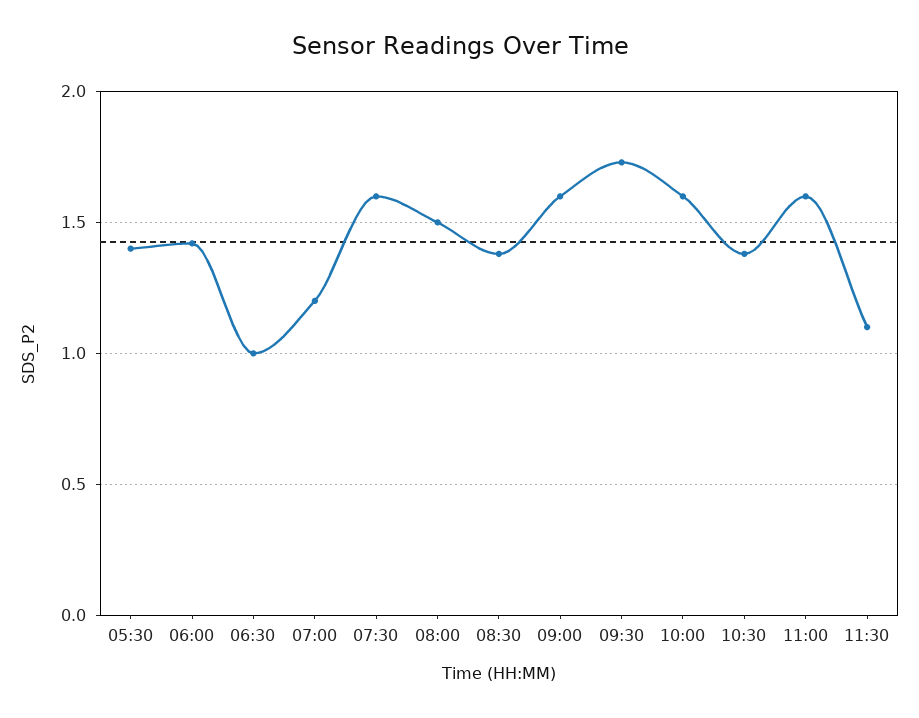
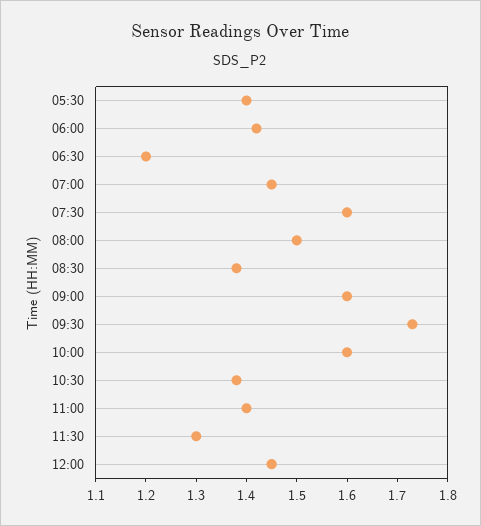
06:30: 1 -> 1.2
07:00: 1.2 -> 1.45
11:00: 1.6 -> 1.4
11:30: 1.1 -> 1.3
12:00: none -> 1.45

